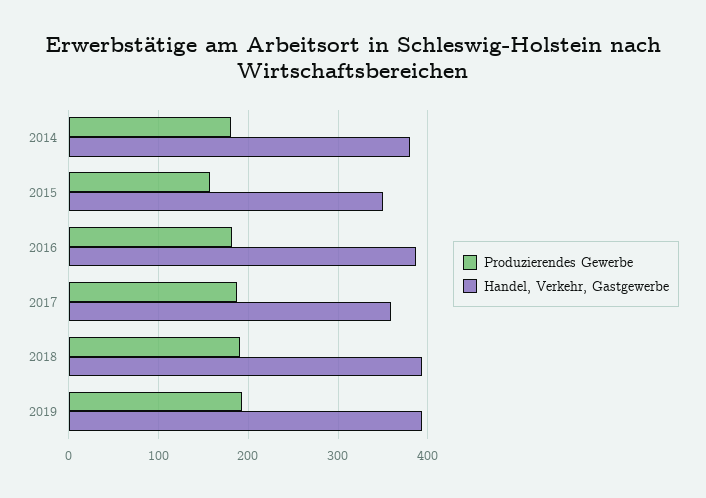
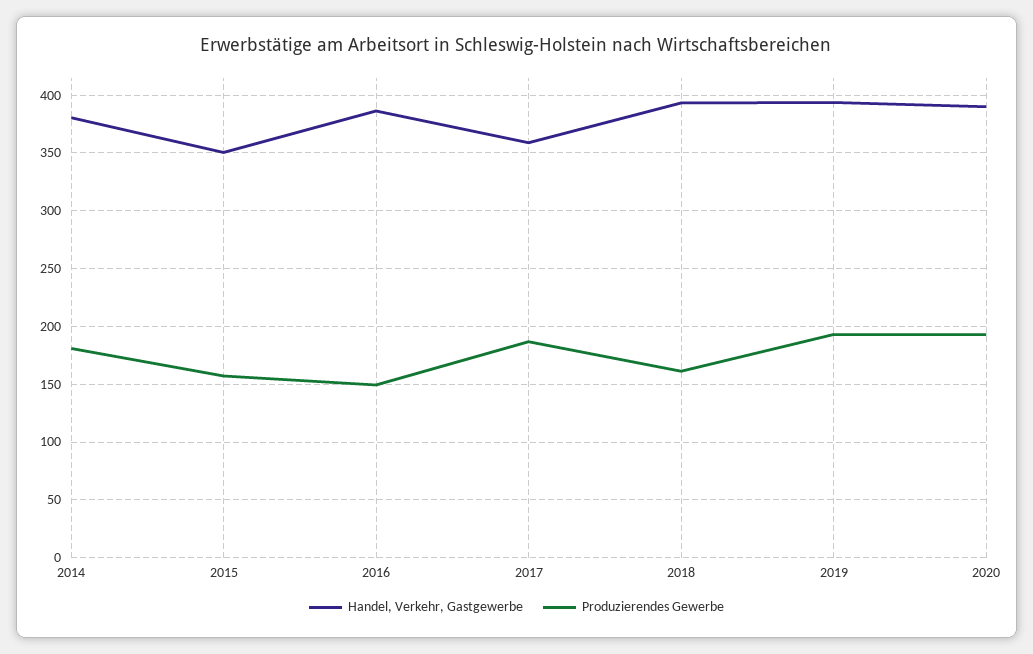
Produzierendes Gewerbe, 2016: 180 -> 150
Produzierendes Gewerbe, 2018: 190 -> 160
Handel, Verkehr, Gastgewerbe, 2020: none -> 390
Produzierendes Gewerbe, 2020: none -> 190

